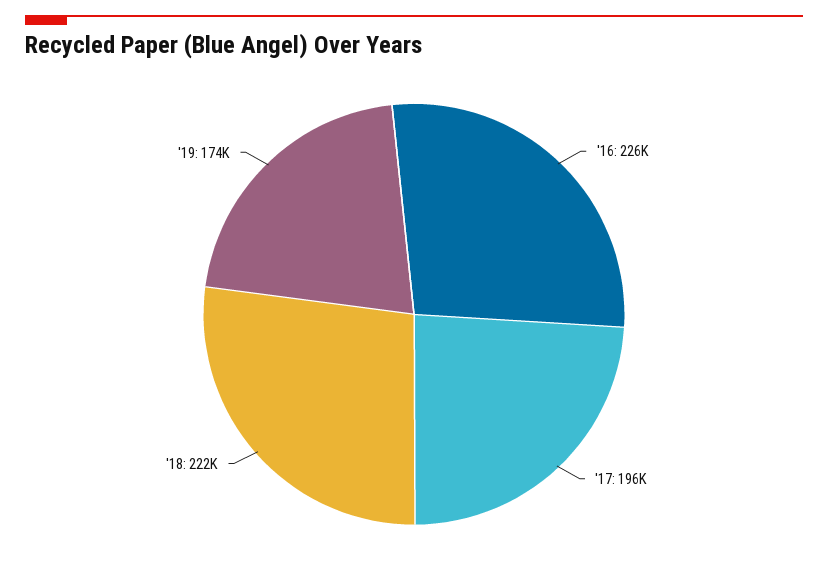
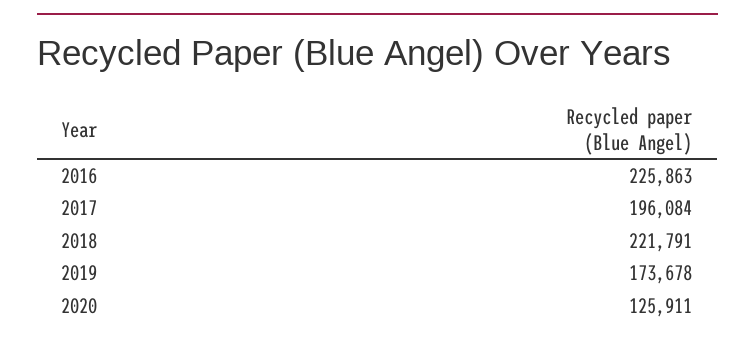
2020: none -> 125911

